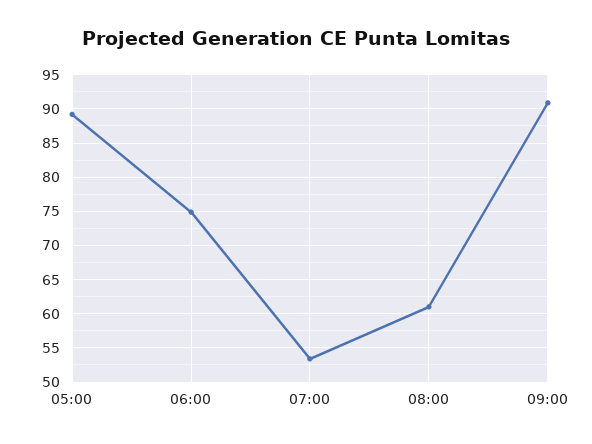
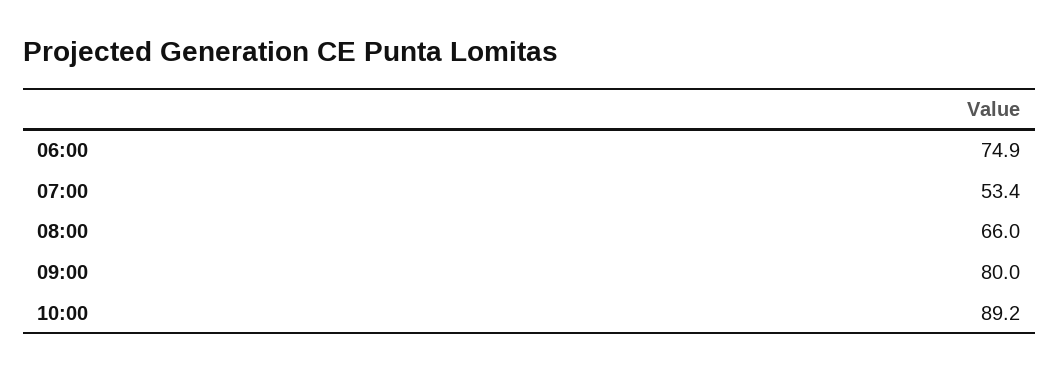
05:00: 89 -> none
08:00: 61 -> 66
09:00: 91 -> 80
10:00: none -> 89.2

